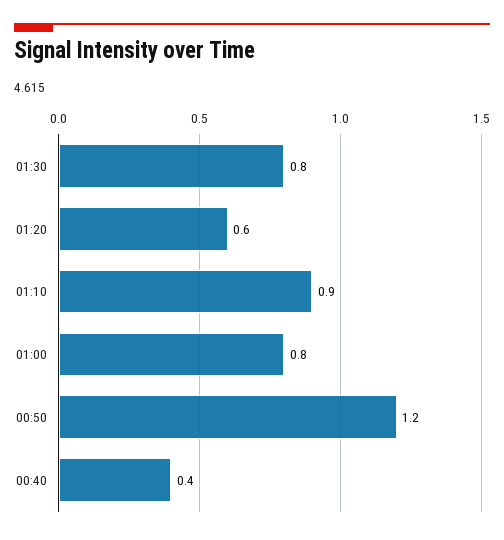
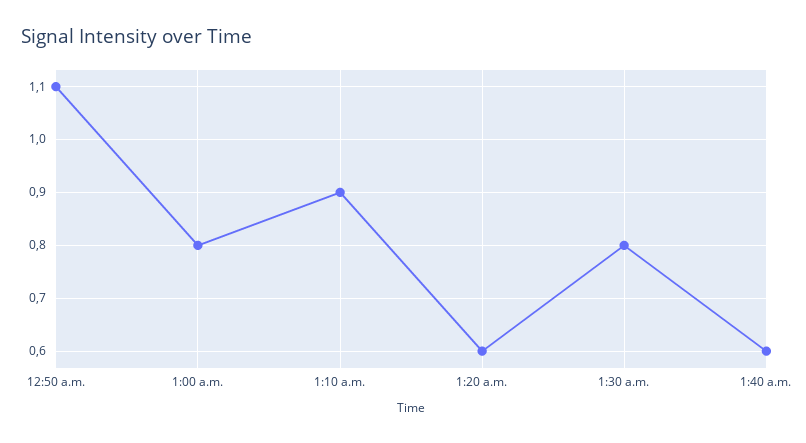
00:50: 1.2 -> 1.1
00:40: 0.4 -> none
1:40 a.m.: none -> 0.6

